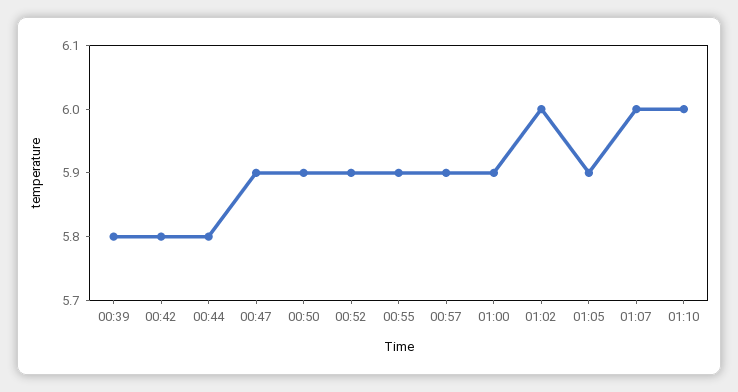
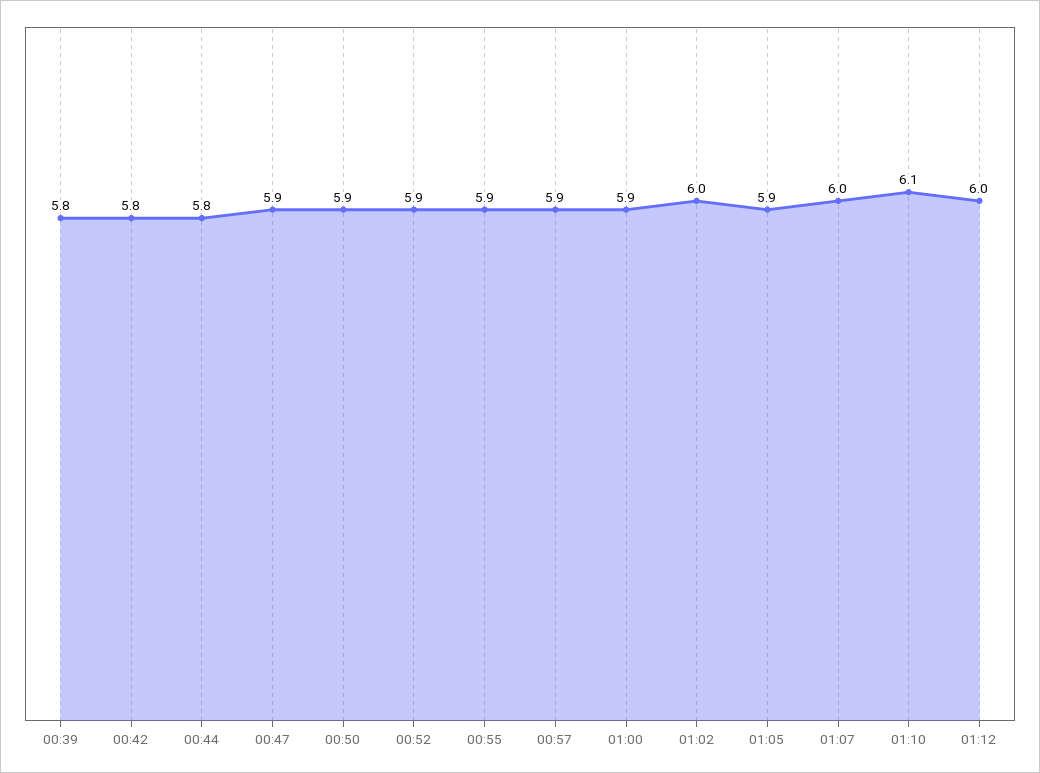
01:10: 6 -> 6.1
01:12: none -> 6

